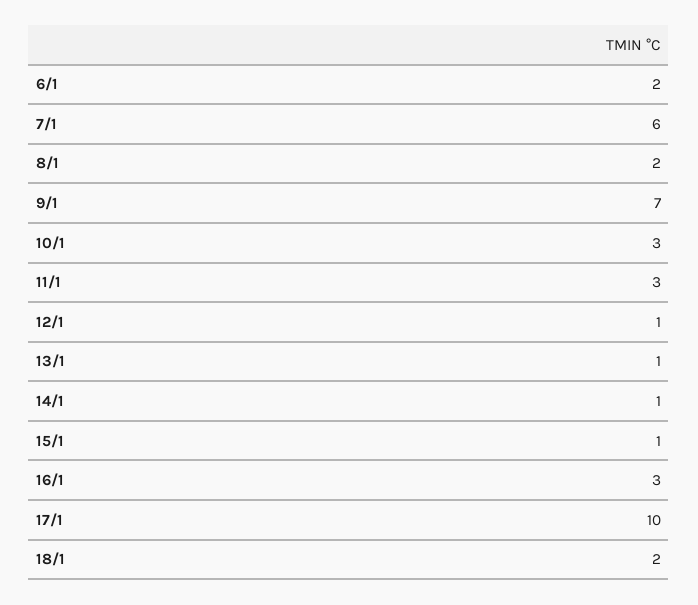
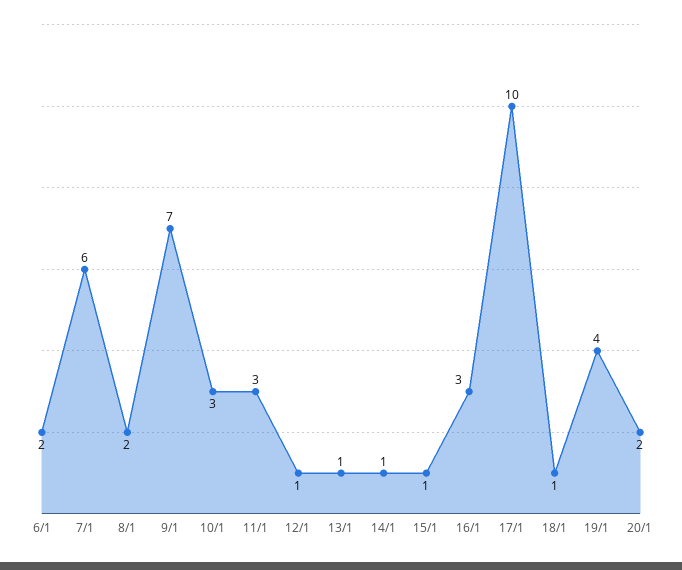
18/1: 2 -> 1
19/1: none -> 4
20/1: none -> 2

